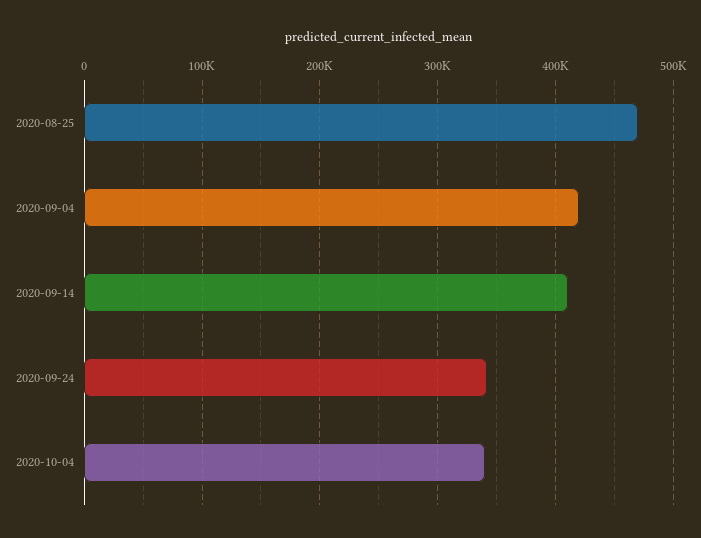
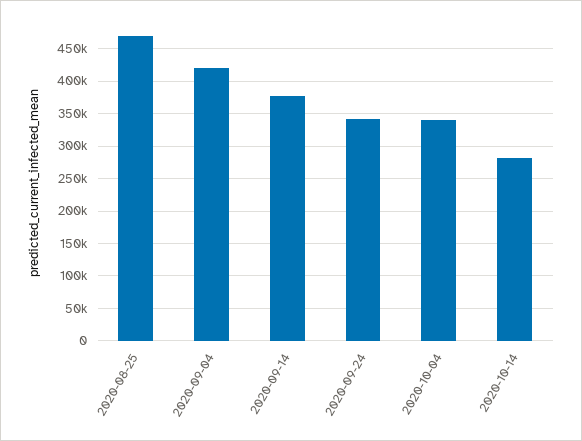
2020-09-14: 410000 -> 380000
2020-10-14: none -> 280000

